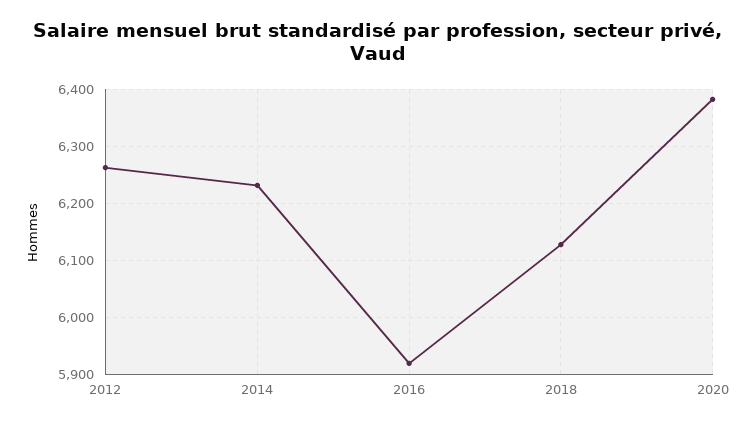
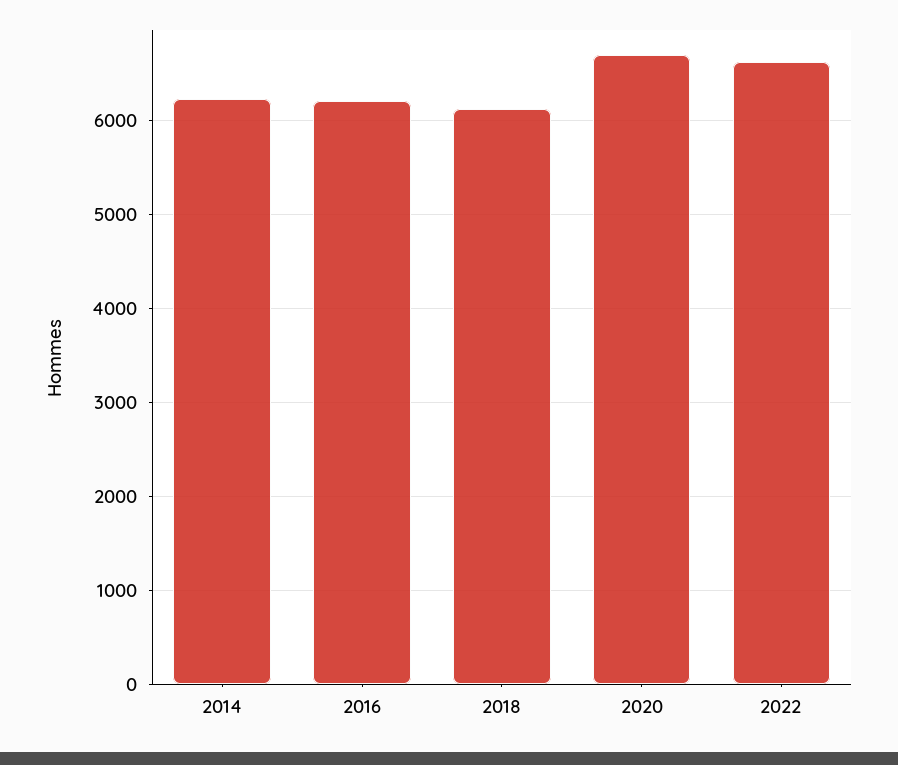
2012: 6260 -> none
2016: 5920 -> 6200
2020: 6380 -> 6700
2022: none -> 6600

